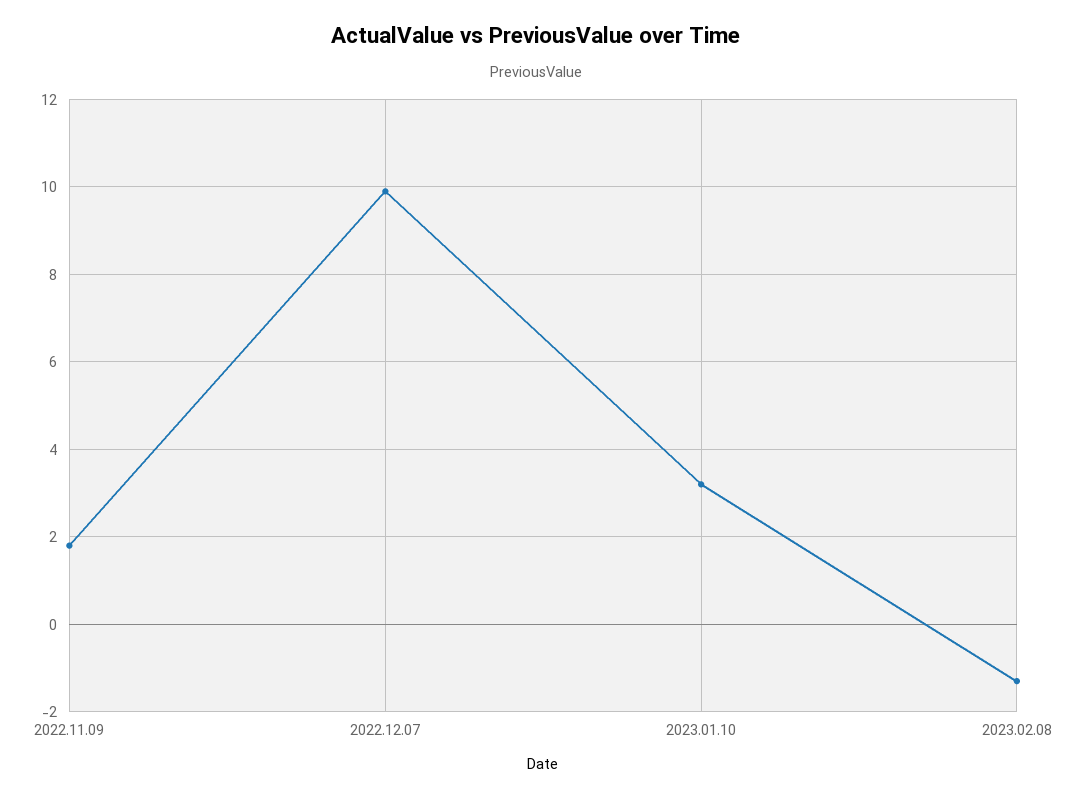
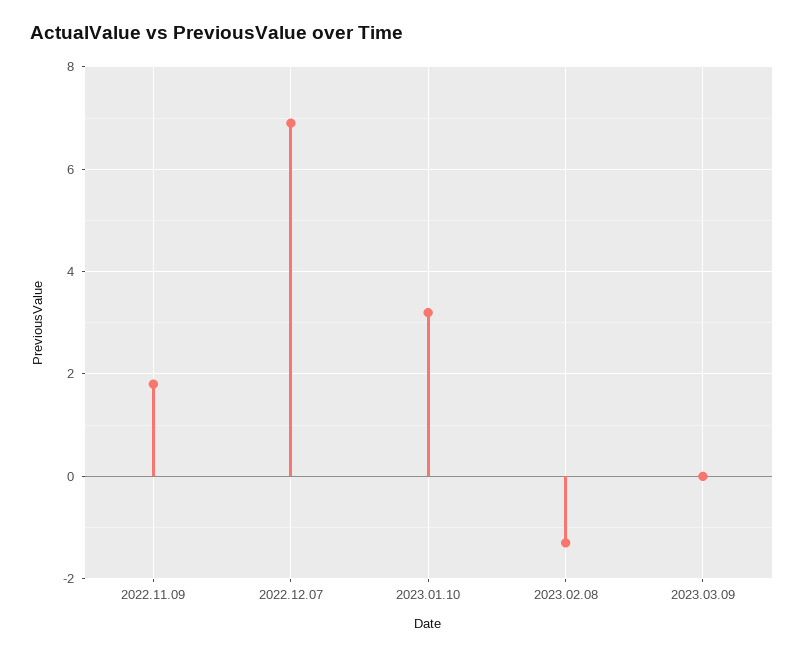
2022.12.07: 10 -> 7
2023.03.09: none -> 0

